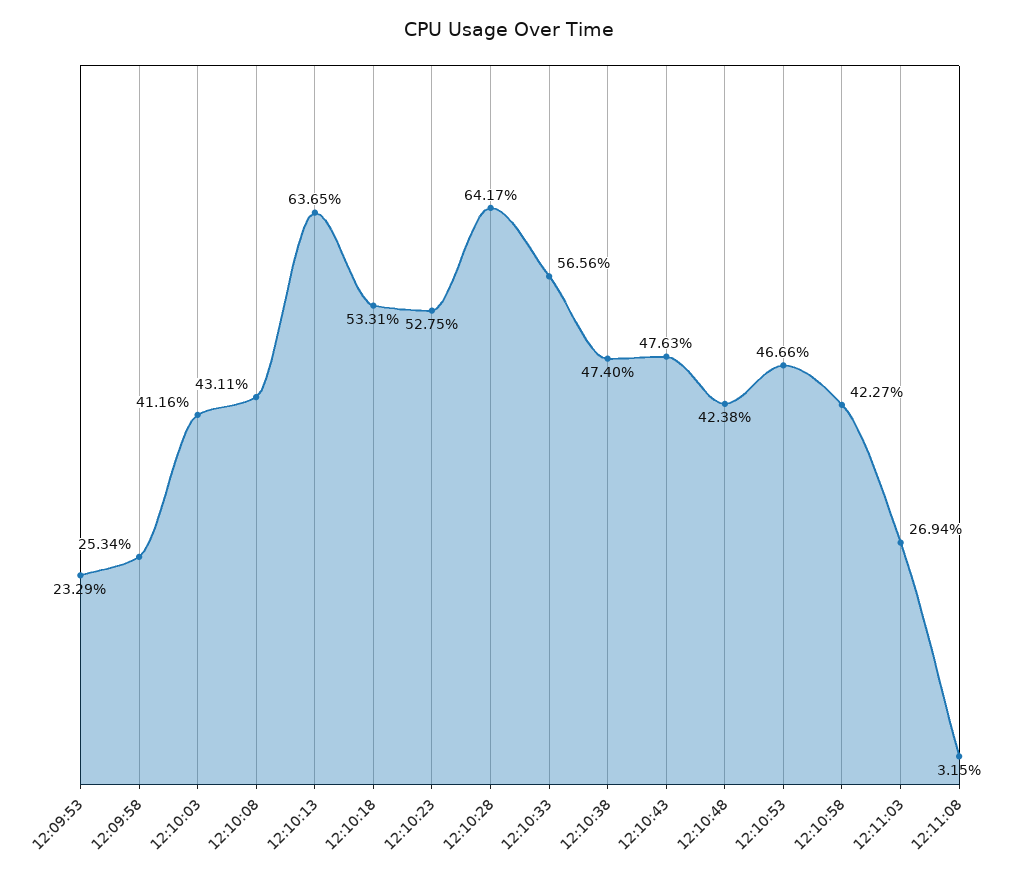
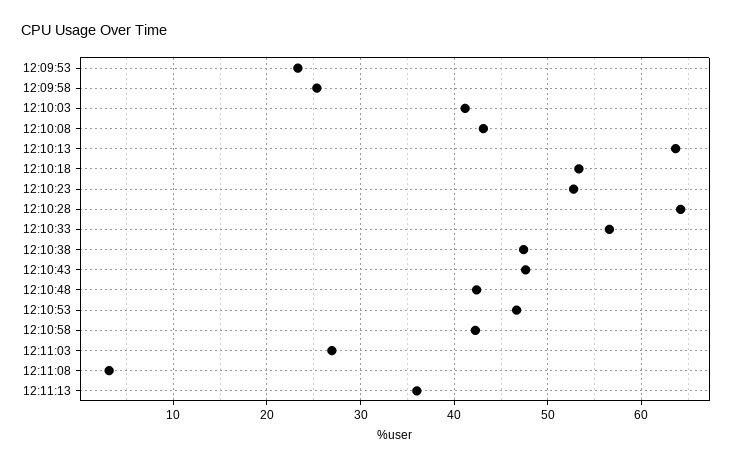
12:11:13: none -> 36

